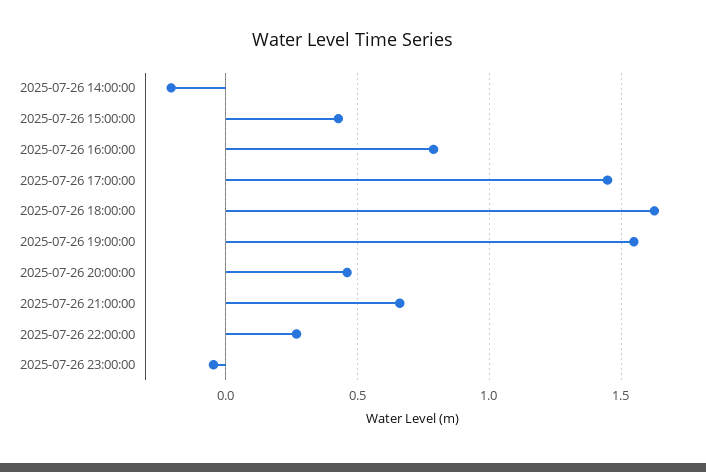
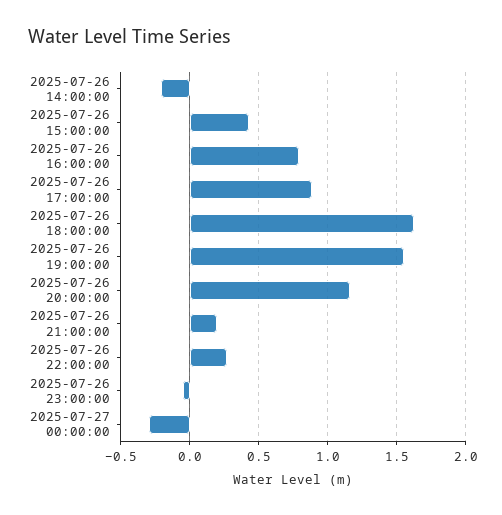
2025-07-26 17:00:00: 1.45 -> 0.9
2025-07-26 20:00:00: 0.45 -> 1.15
2025-07-26 21:00:00: 0.65 -> 0.2
2025-07-27 00:00:00: none -> -0.3

